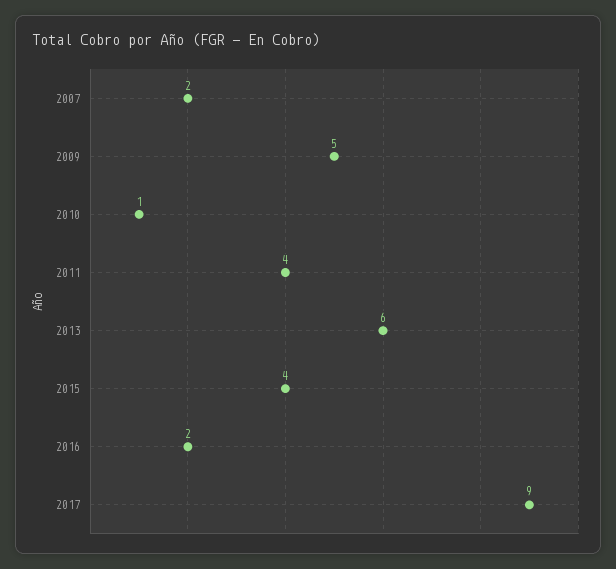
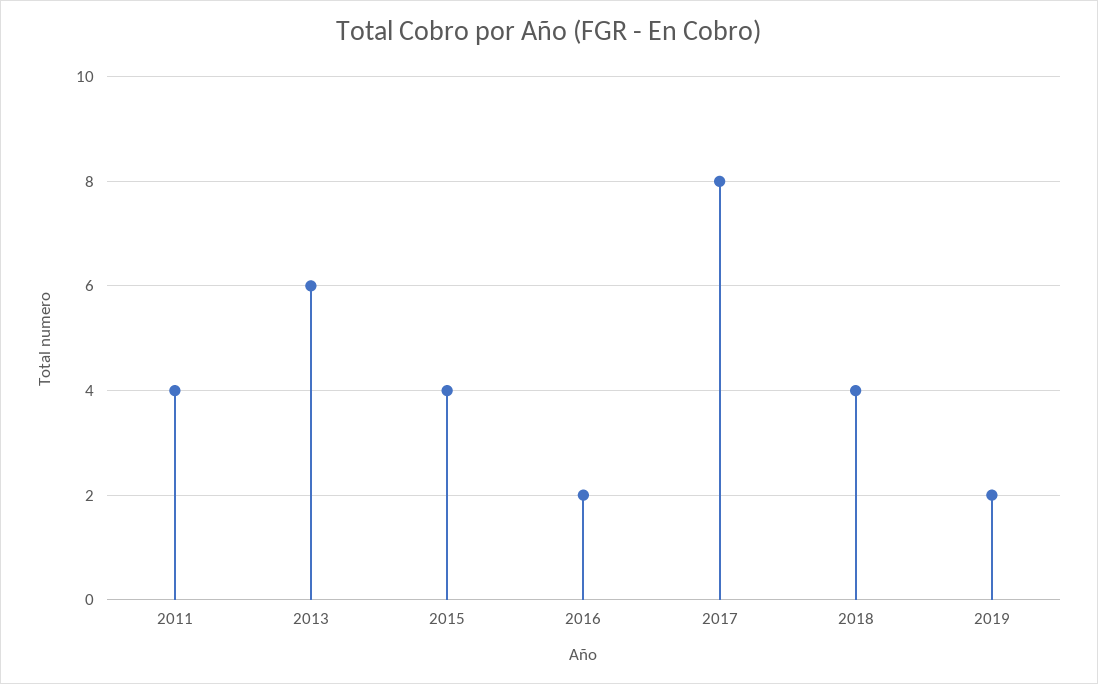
2007: 2 -> none
2009: 5 -> none
2010: 1 -> none
2017: 9 -> 8
2018: none -> 4
2019: none -> 2

